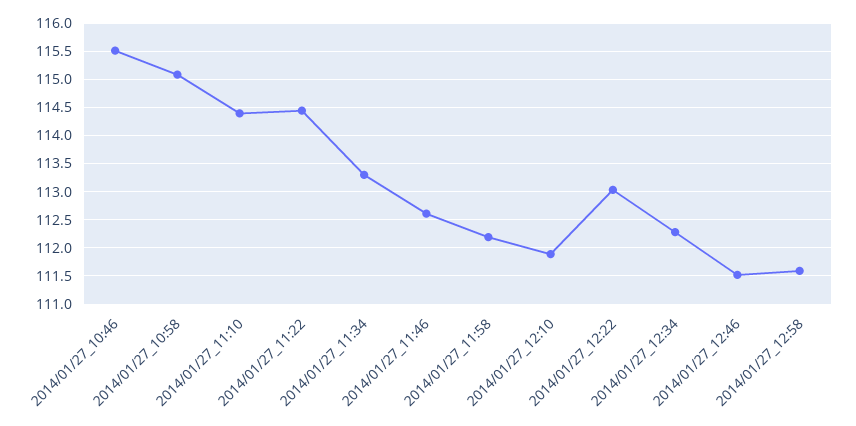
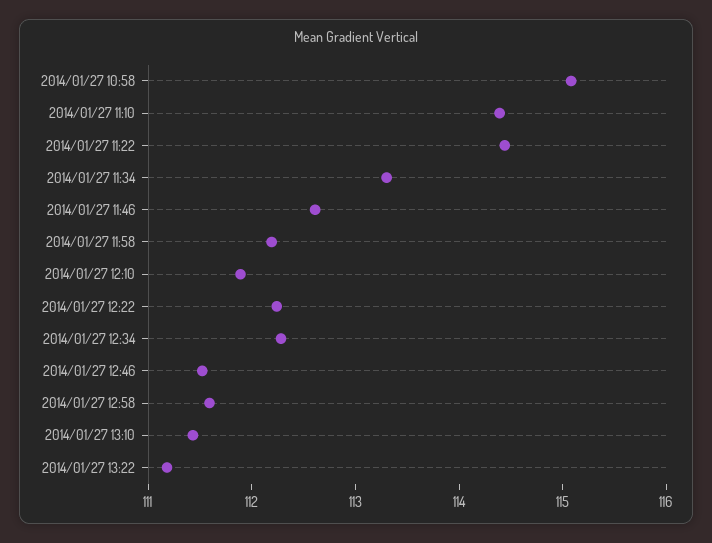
2014/01/27_10:46: 115.5 -> none
2014/01/27_12:22: 113 -> 112.2
2014/01/27 13:10: none -> 111.4
2014/01/27 13:22: none -> 111.2

